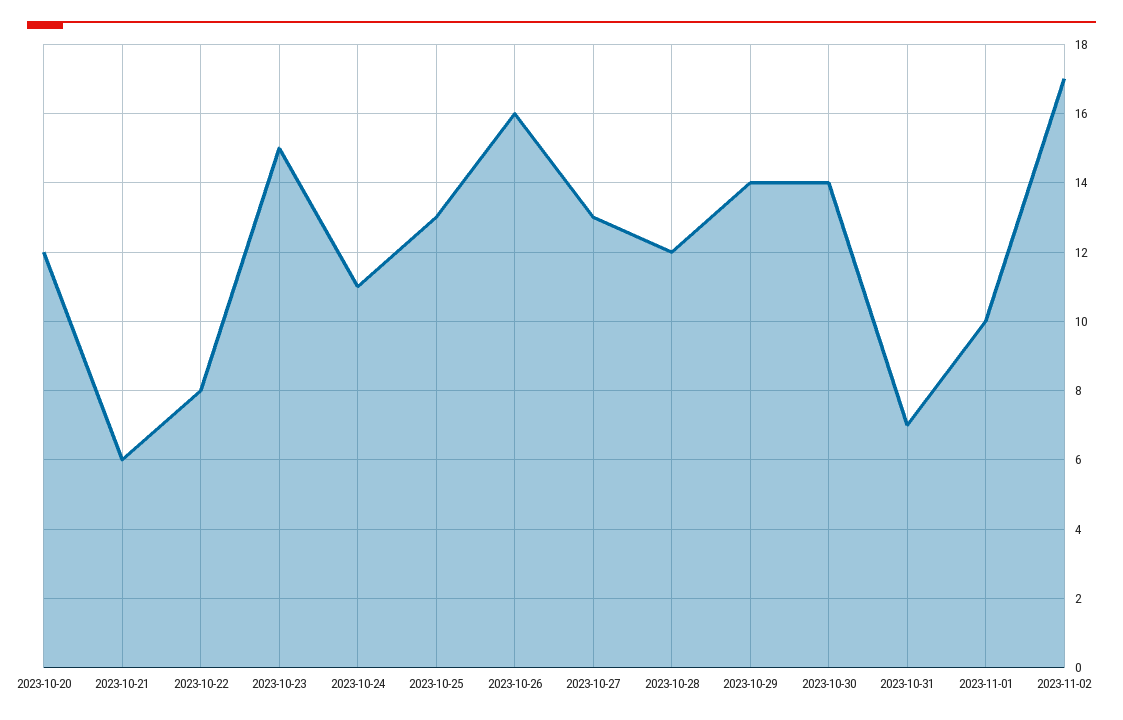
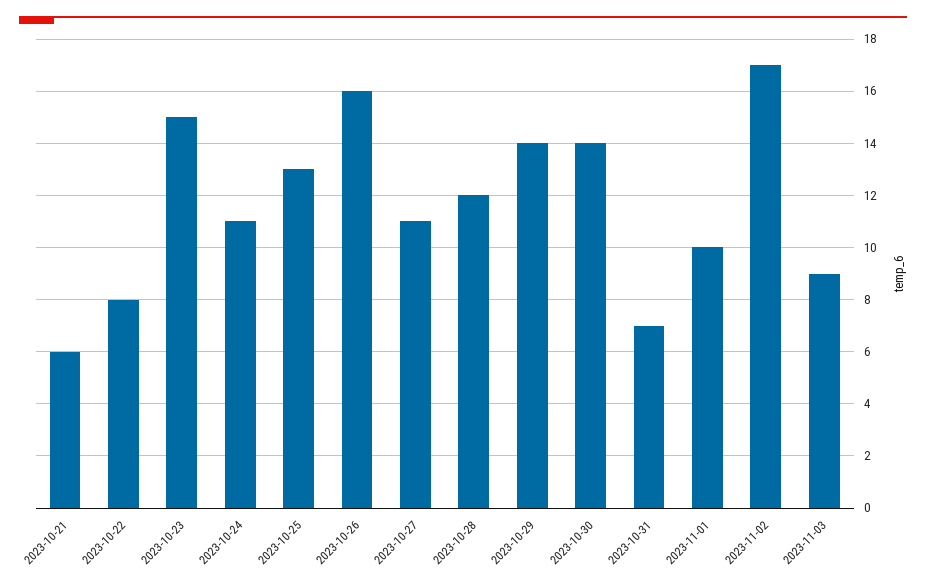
2023-10-20: 12 -> none
2023-10-27: 13 -> 11
2023-11-03: none -> 9

